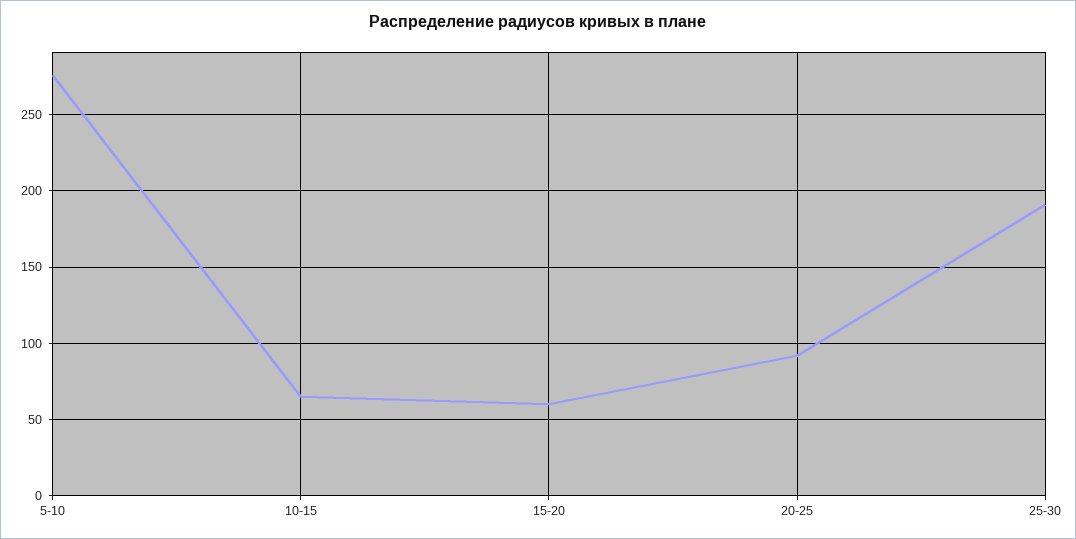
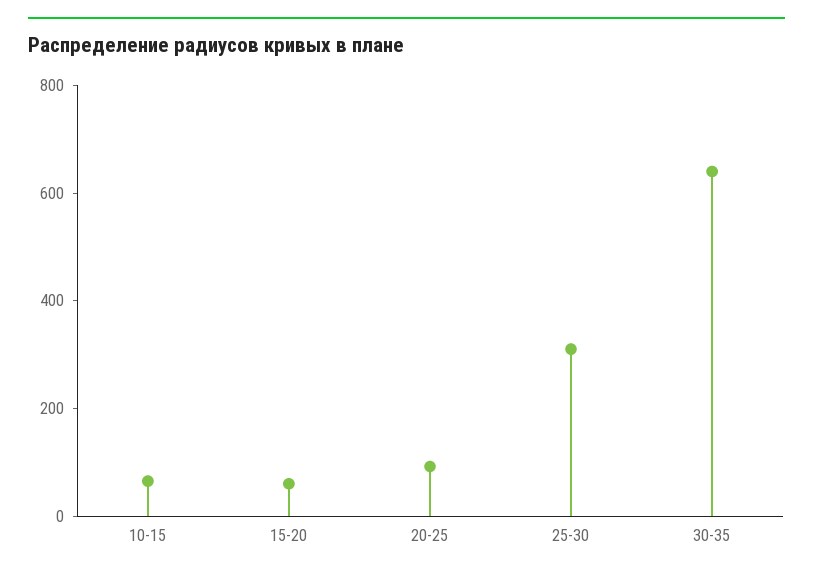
5-10: 275 -> none
25-30: 190 -> 300
30-35: none -> 650

